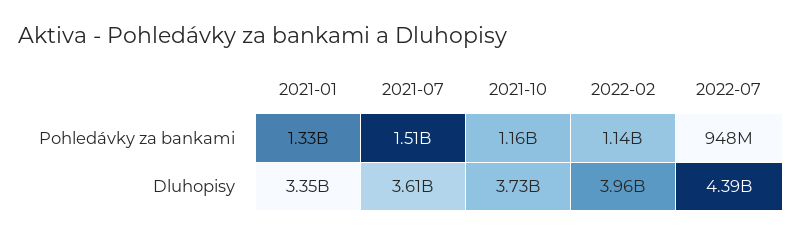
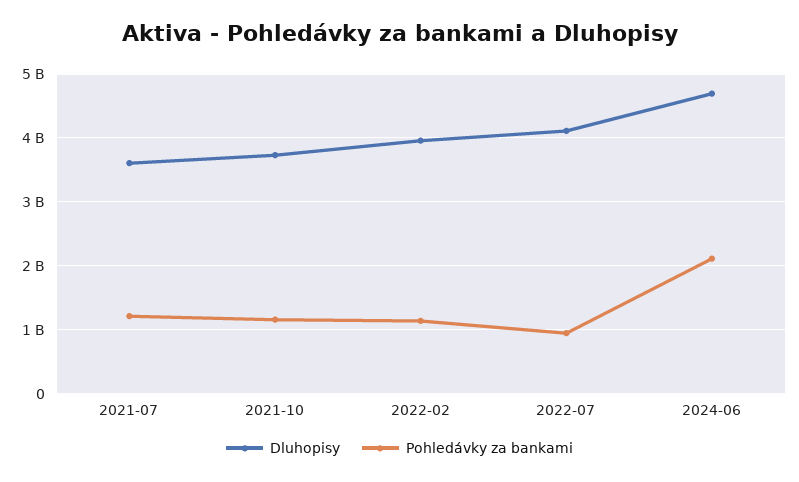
Pohledávky za bankami, 2021-01: 1330000000 -> none
Pohledávky za bankami, 2021-07: 1510000000 -> 1200000000
Dluhopisy, 2021-01: 3350000000 -> none
Dluhopisy, 2022-07: 4390000000 -> 4100000000
Dluhopisy, 2024-06: none -> 4700000000
Pohledávky za bankami, 2024-06: none -> 2100000000

